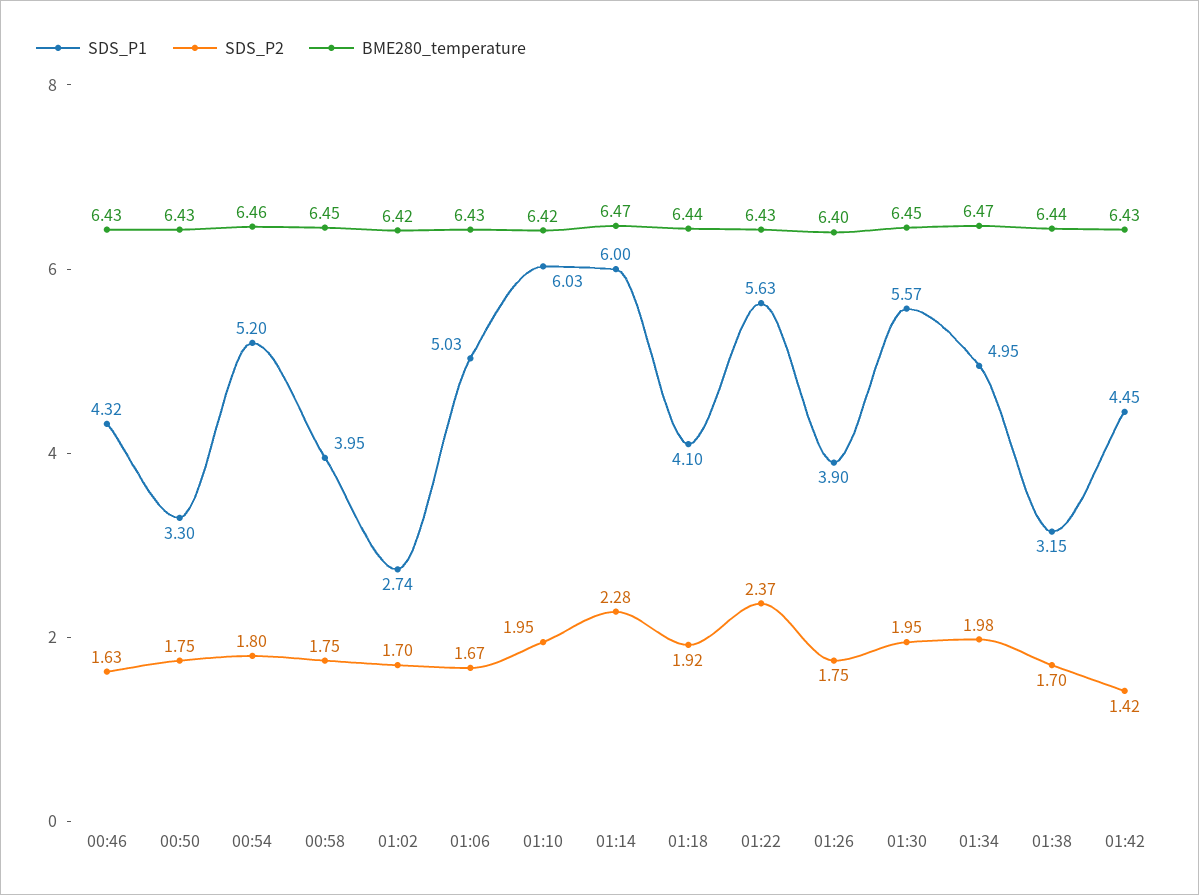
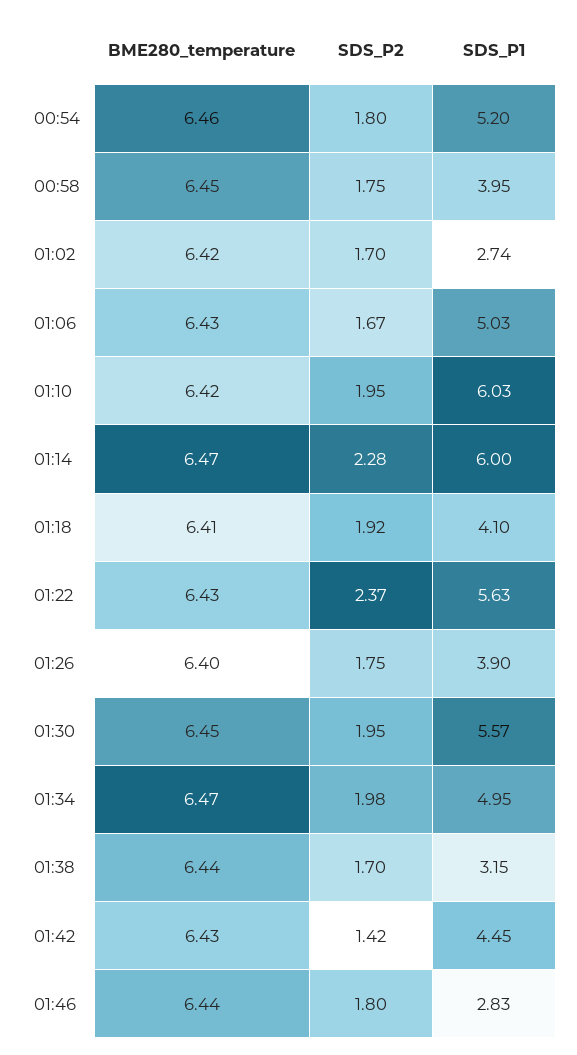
SDS_P1, 00:46: 4.32 -> none
SDS_P2, 00:46: 1.63 -> none
BME280_temperature, 00:46: 6.43 -> none
SDS_P1, 00:50: 3.3 -> none
SDS_P2, 00:50: 1.75 -> none
BME280_temperature, 00:50: 6.43 -> none
BME280_temperature, 01:18: 6.44 -> 6.41
BME280_temperature, 01:46: none -> 6.44
SDS_P2, 01:46: none -> 1.8
SDS_P1, 01:46: none -> 2.83

